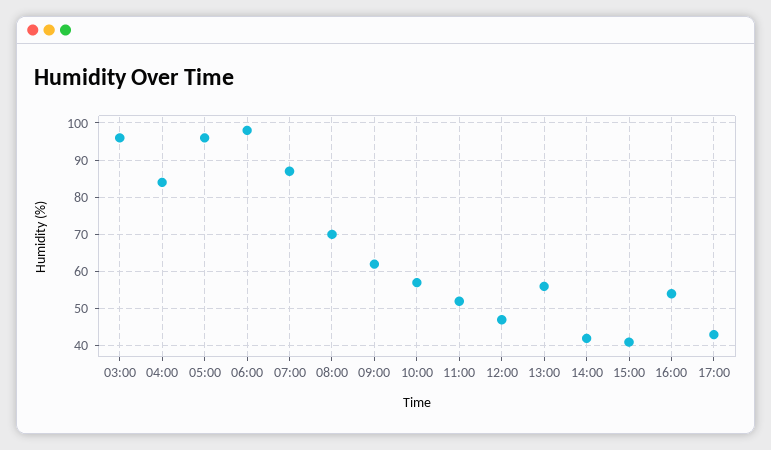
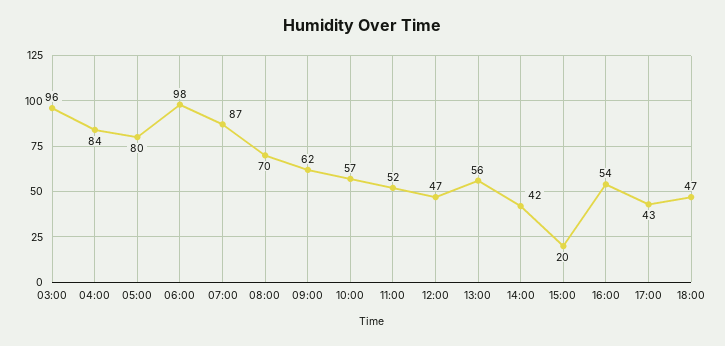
05:00: 95 -> 80
15:00: 40 -> 20
18:00: none -> 47

